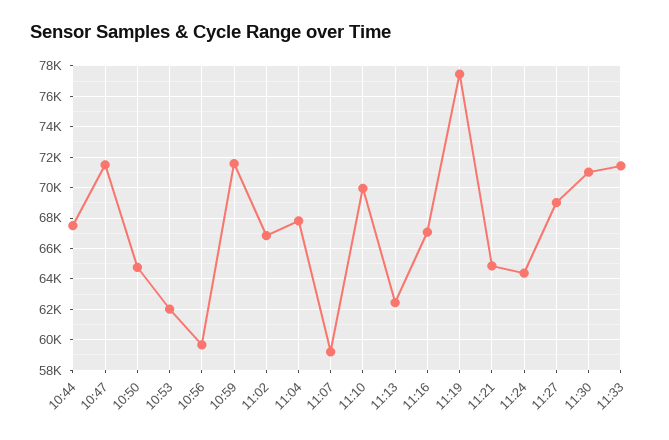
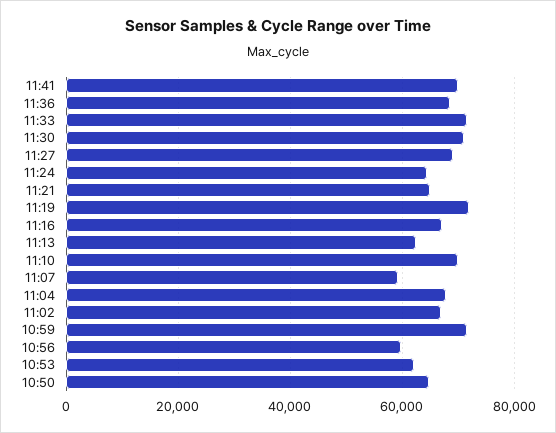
10:44: 67500 -> none
10:47: 71500 -> none
11:19: 77500 -> 72000
11:41: none -> 70000
11:36: none -> 68000

